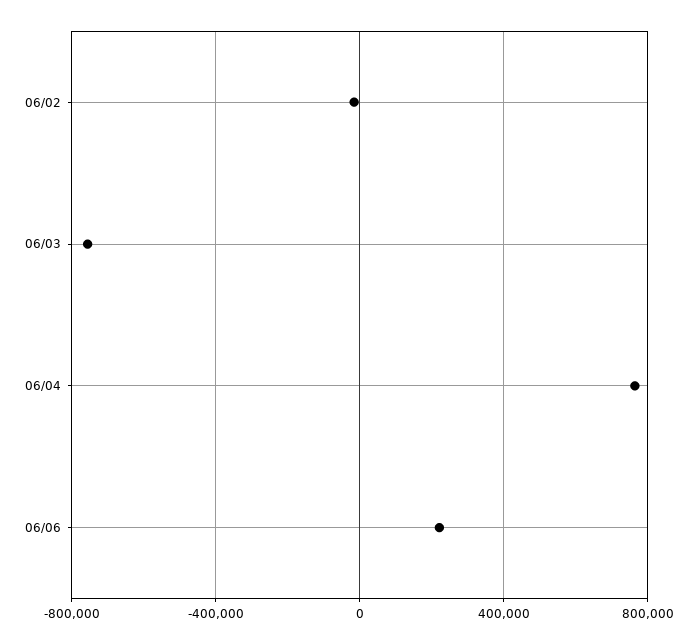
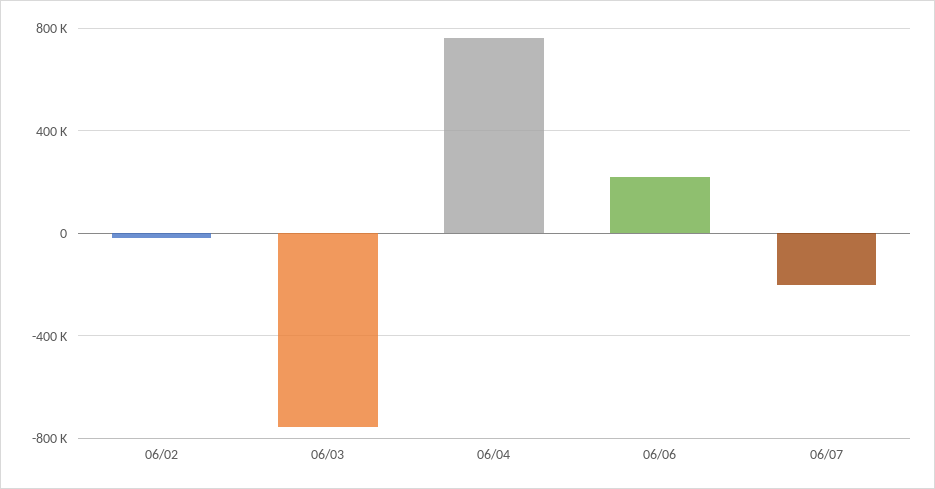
06/07: none -> -200000

